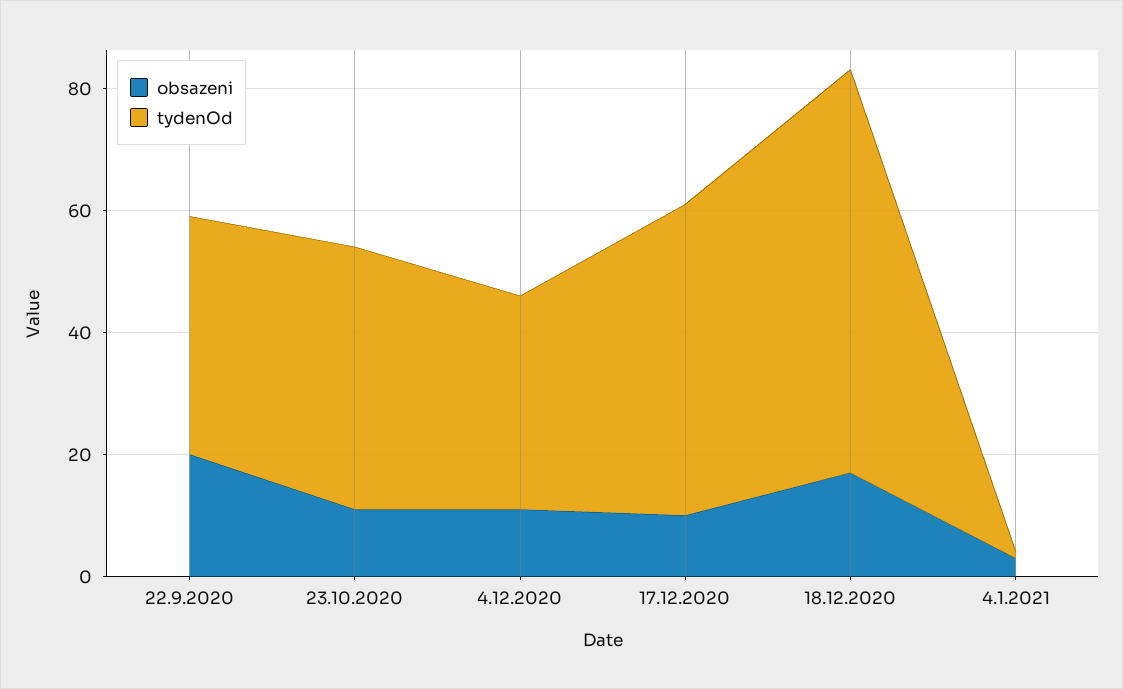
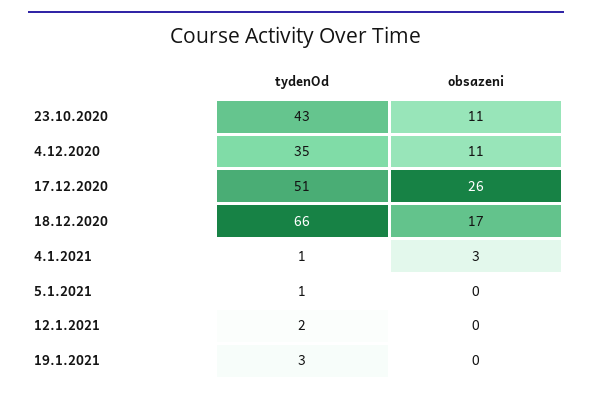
obsazeni, 22.9.2020: 20 -> none
tydenOd, 22.9.2020: 40 -> none
obsazeni, 17.12.2020: 10 -> 26
tydenOd, 5.1.2021: none -> 1
obsazeni, 5.1.2021: none -> 0
tydenOd, 12.1.2021: none -> 2
obsazeni, 12.1.2021: none -> 0
tydenOd, 19.1.2021: none -> 3
obsazeni, 19.1.2021: none -> 0

